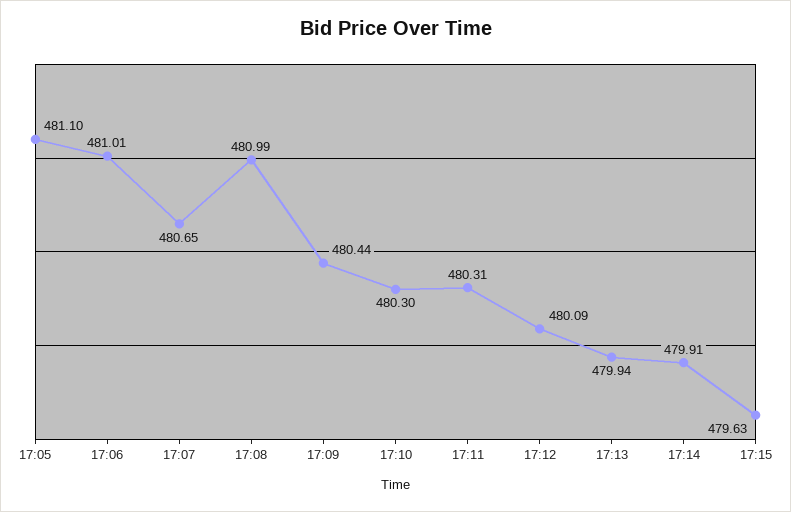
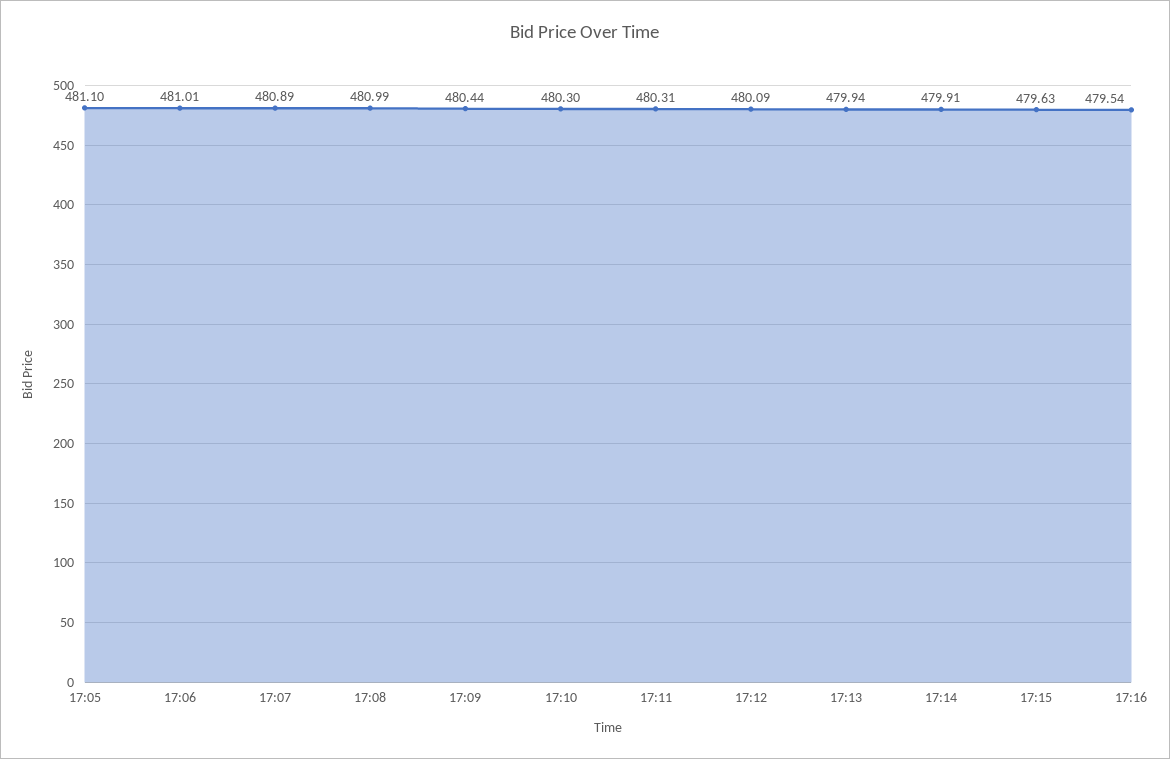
17:07: 480.65 -> 480.89
17:16: none -> 479.54

